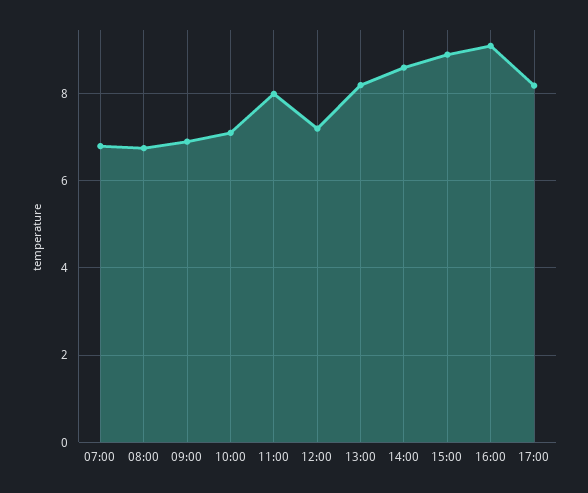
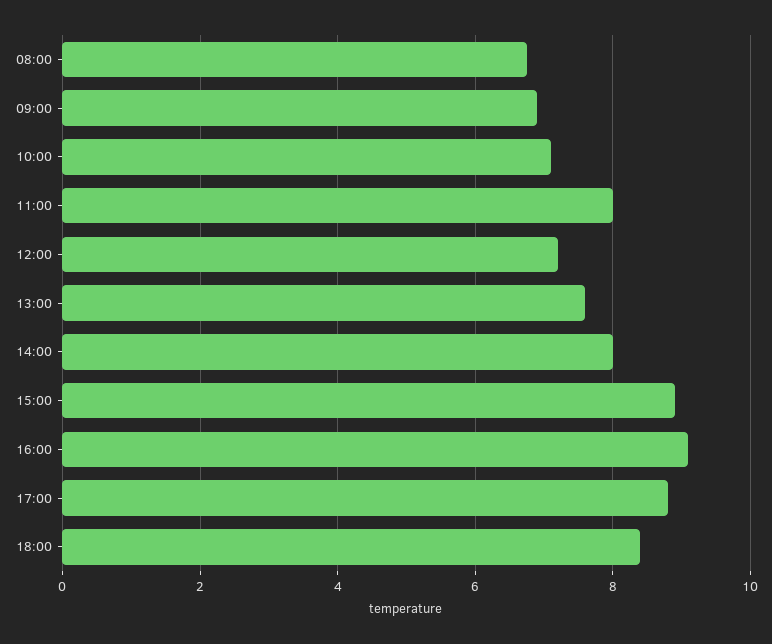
07:00: 6.8 -> none
13:00: 8.2 -> 7.6
14:00: 8.6 -> 8
17:00: 8.2 -> 8.8
18:00: none -> 8.4

